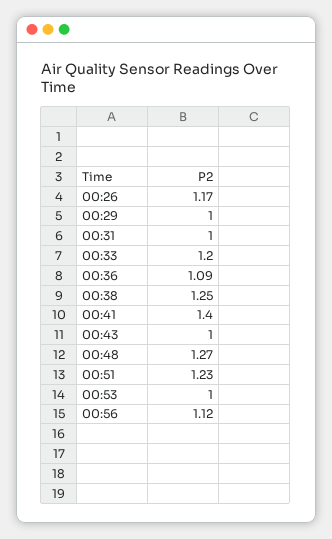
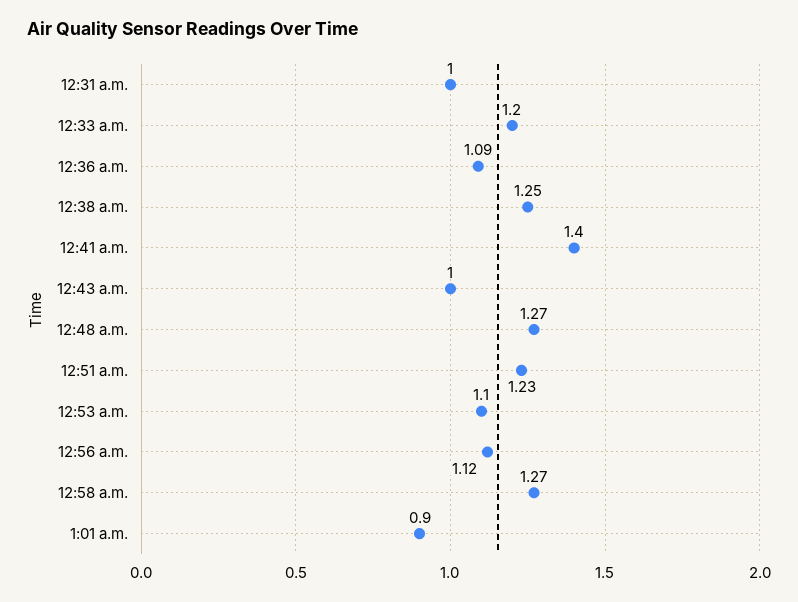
00:26: 1.17 -> none
00:29: 1 -> none
00:53: 1 -> 1.1
12:58 a.m.: none -> 1.27
1:01 a.m.: none -> 0.9

